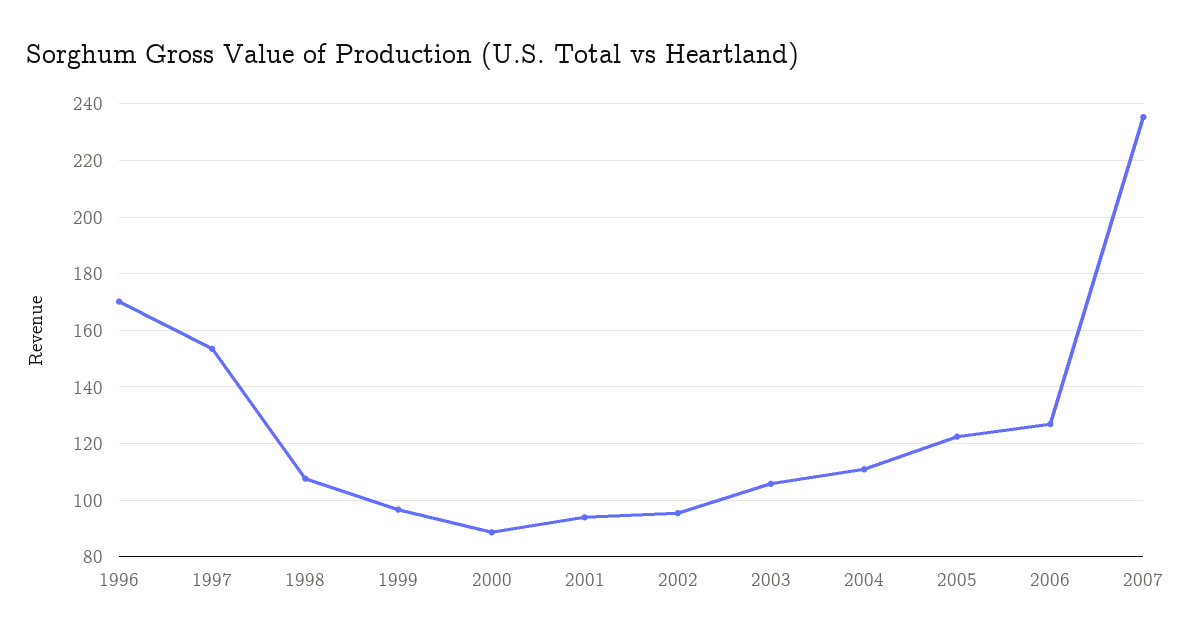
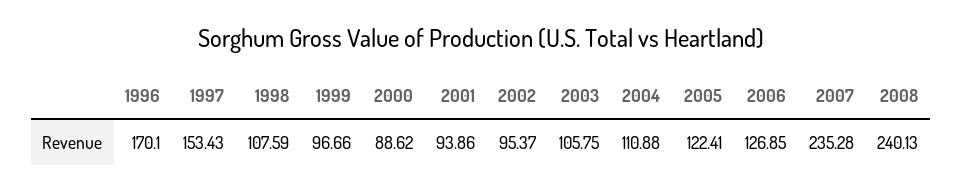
2008: none -> 240.13

